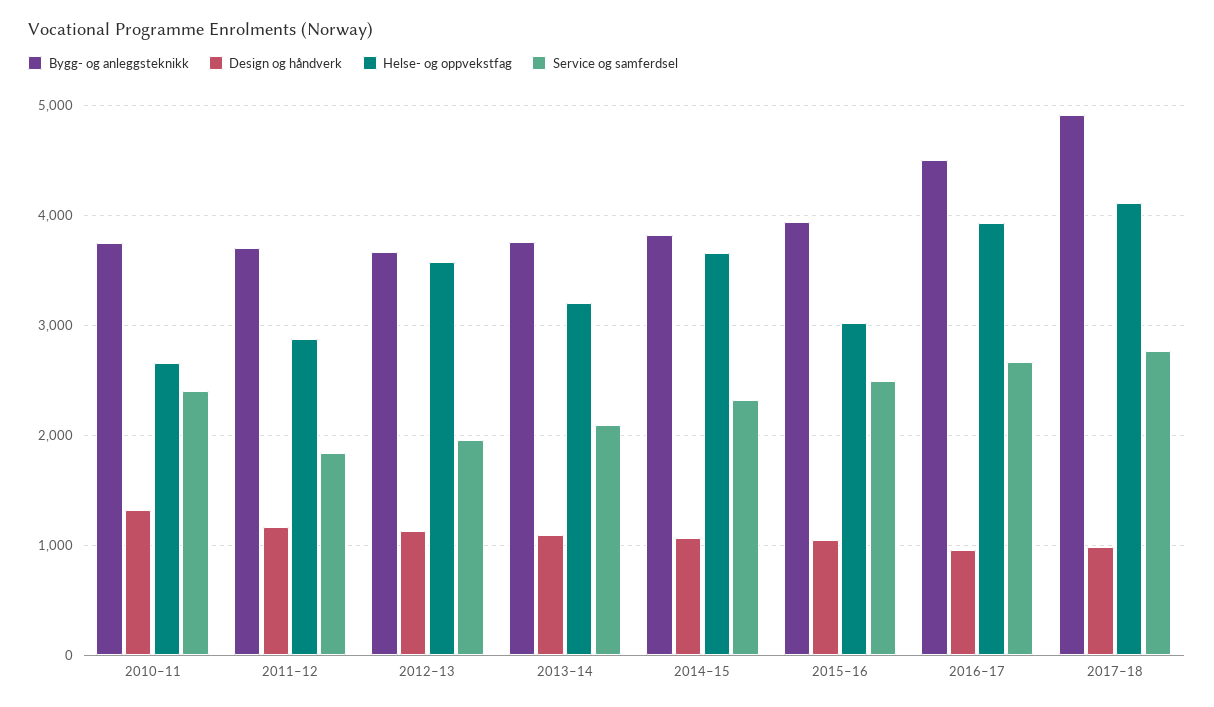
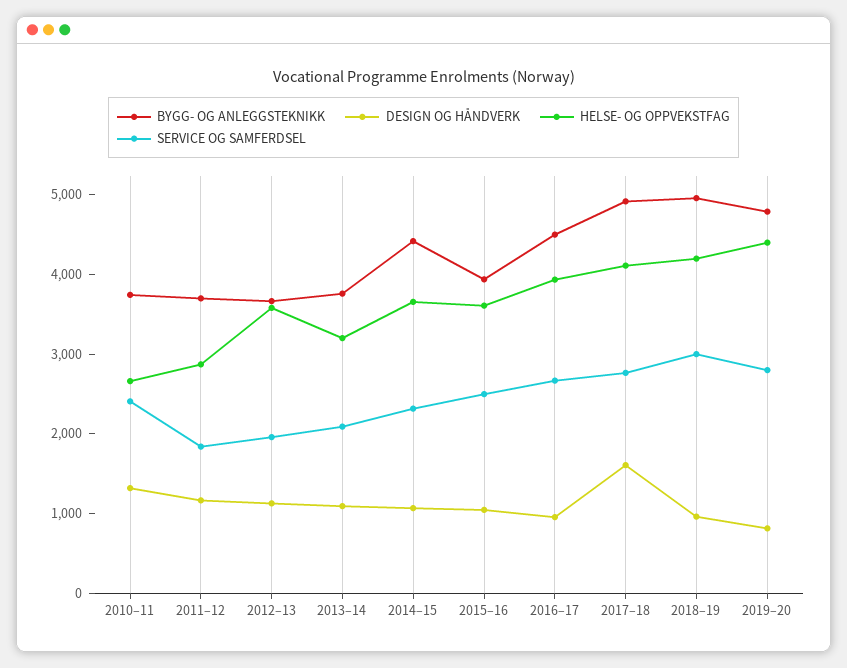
Bygg- og anleggsteknikk, 2014–15: 3800 -> 4400
Helse- og oppvekstfag, 2015–16: 3000 -> 3600
Design og håndverk, 2017–18: 1000 -> 1600
Bygg- og anleggsteknikk, 2018–19: none -> 5000
Design og håndverk, 2018–19: none -> 1000
Helse- og oppvekstfag, 2018–19: none -> 4200
Service og samferdsel, 2018–19: none -> 3000
Bygg- og anleggsteknikk, 2019–20: none -> 4800
Design og håndverk, 2019–20: none -> 800
Helse- og oppvekstfag, 2019–20: none -> 4400
Service og samferdsel, 2019–20: none -> 2800

